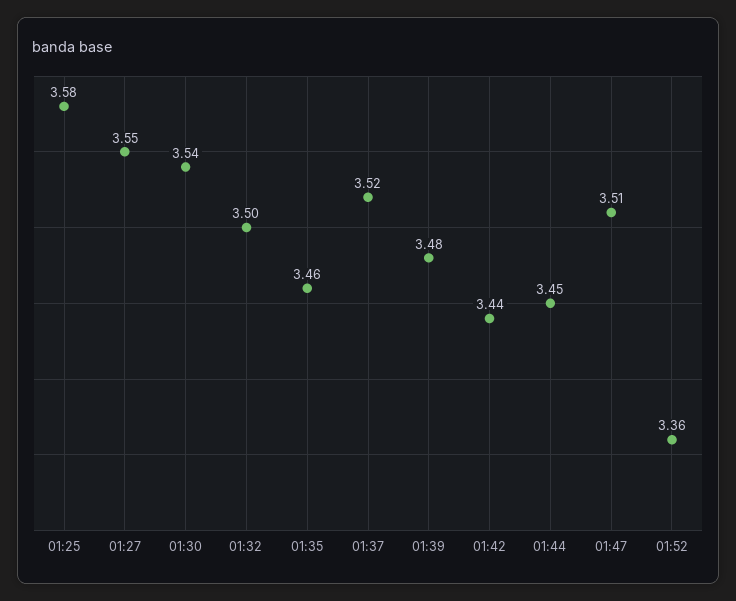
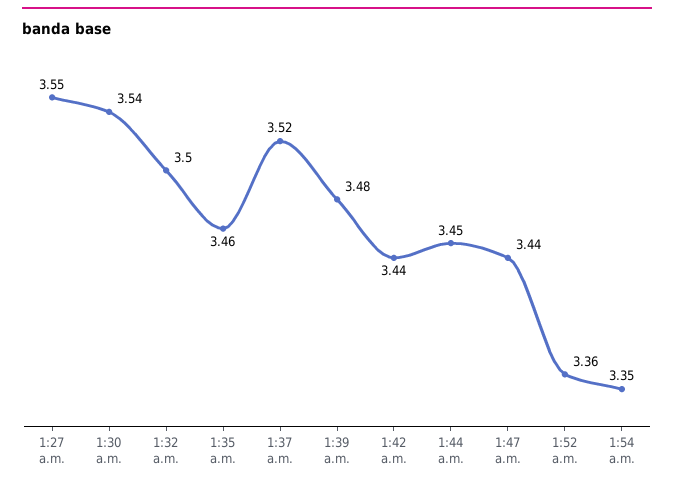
01:25: 3.58 -> none
01:47: 3.51 -> 3.44
1:54 a.m.: none -> 3.35

